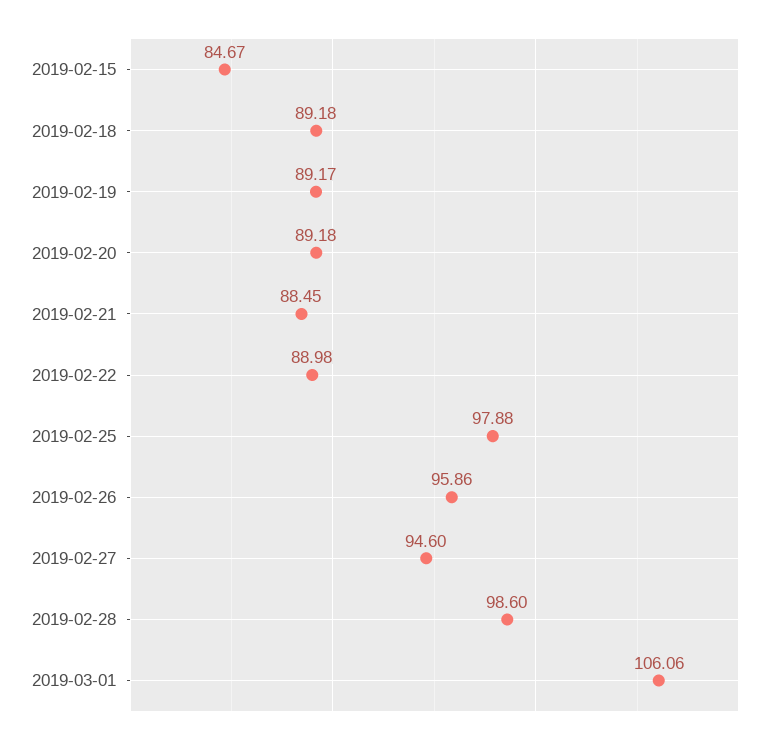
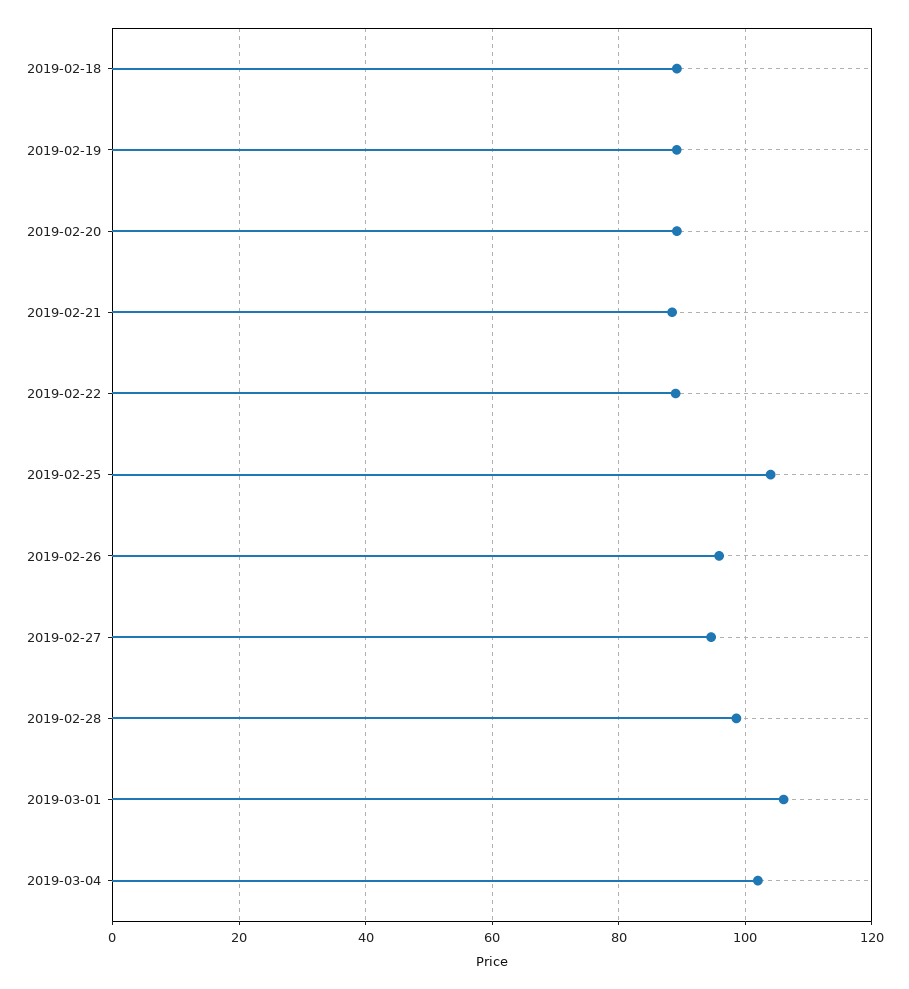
2019-02-15: 84.67 -> none
2019-02-25: 97.88 -> 104
2019-03-04: none -> 102

